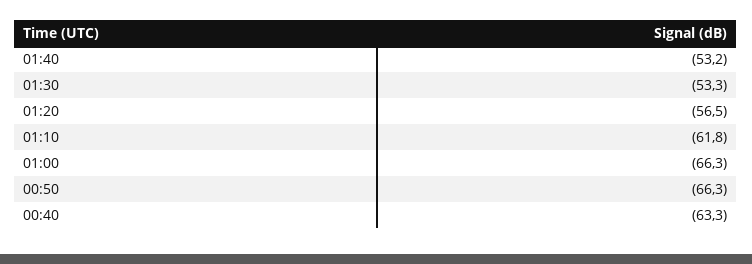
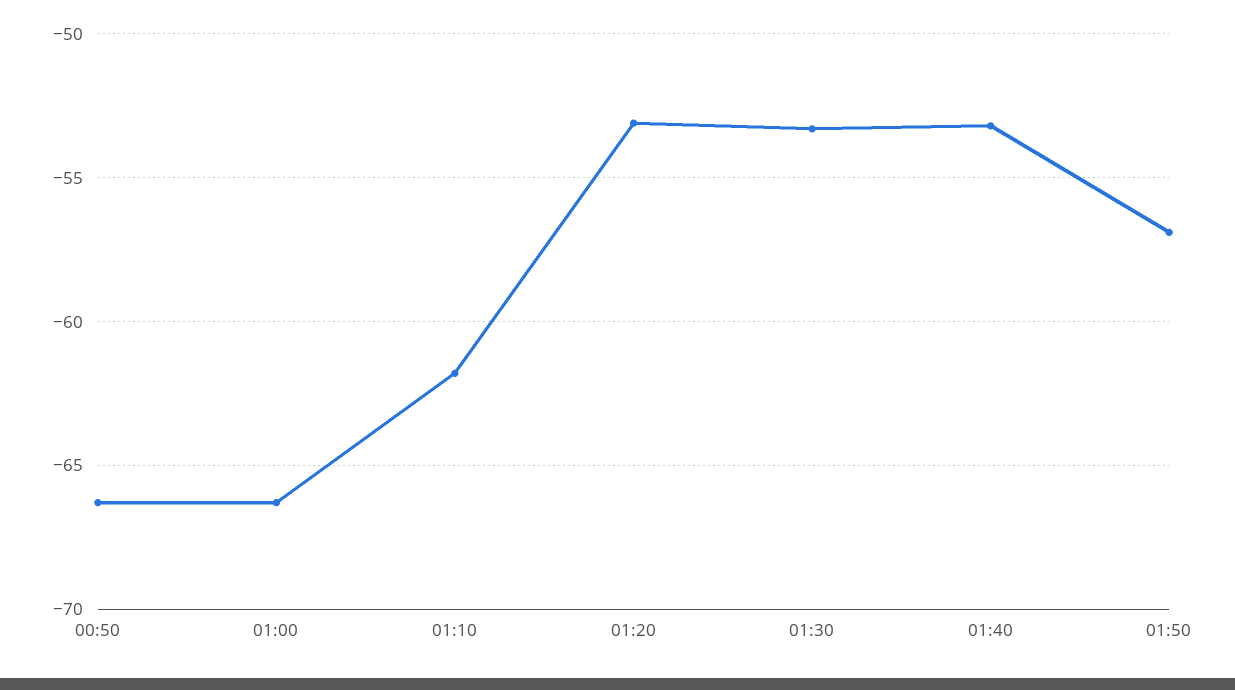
01:20: -56.5 -> -53
00:40: -63.3 -> none
01:50: none -> -57

